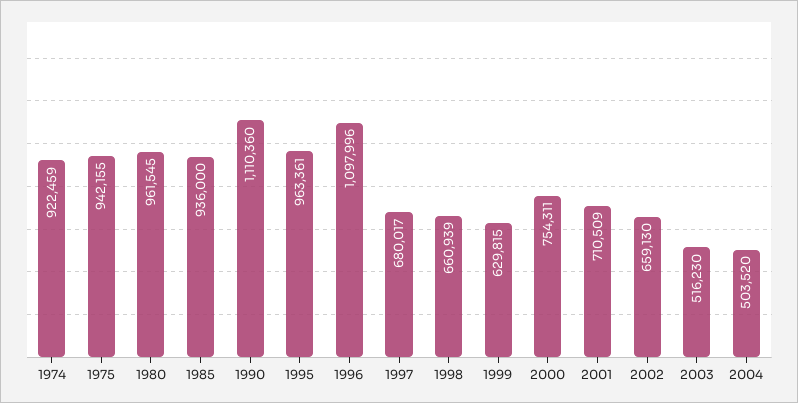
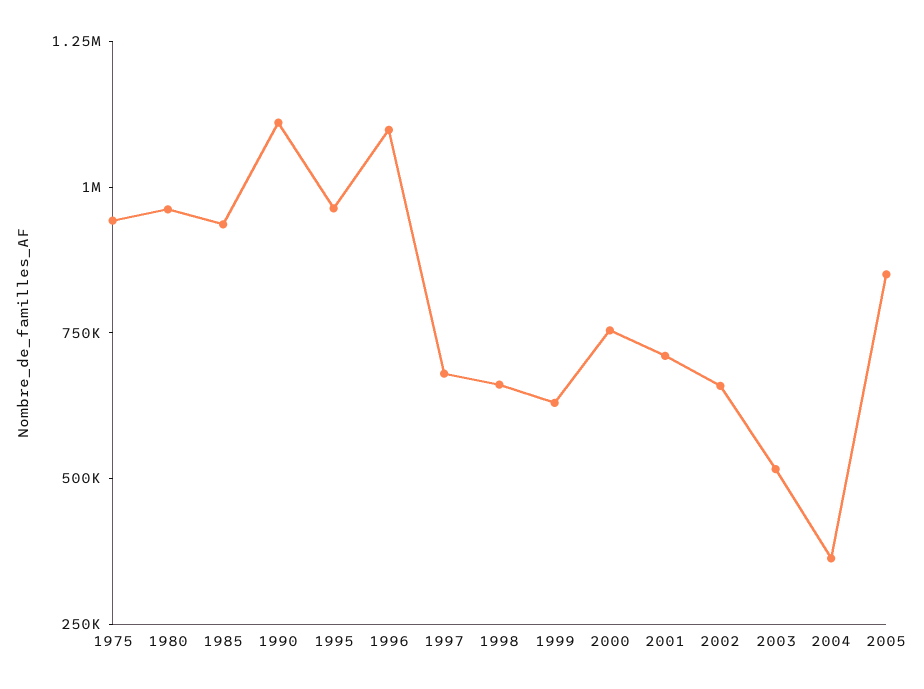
1974: 922459 -> none
2004: 503520 -> 350000
2005: none -> 850000

